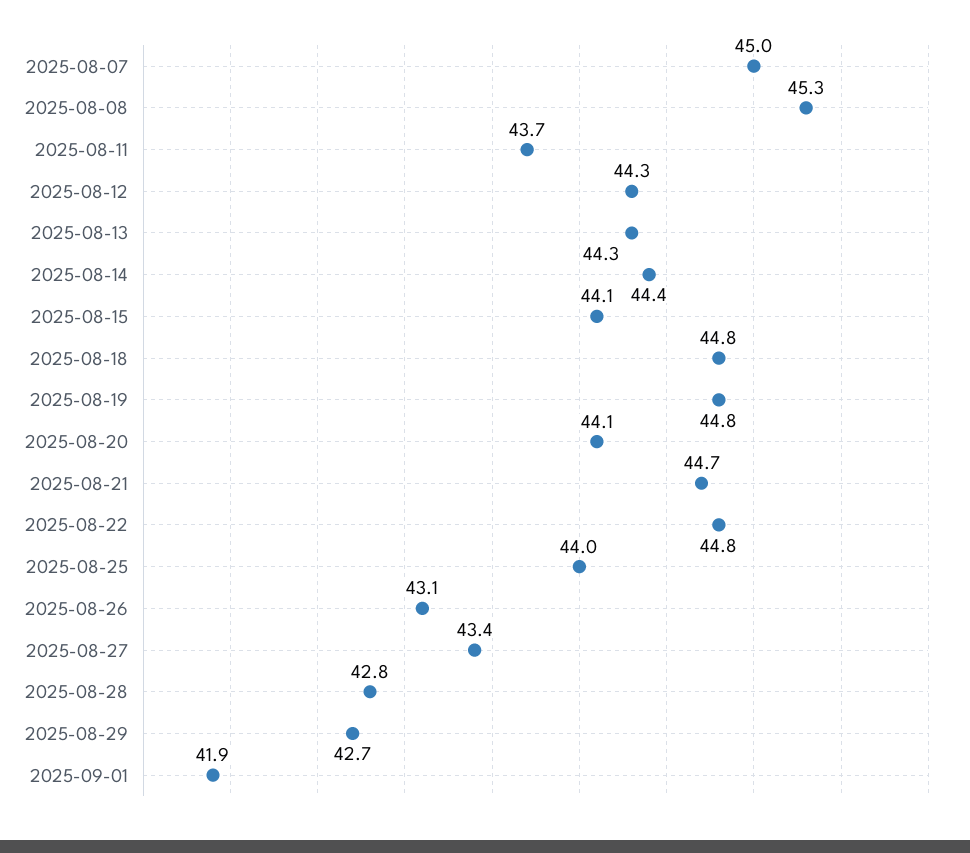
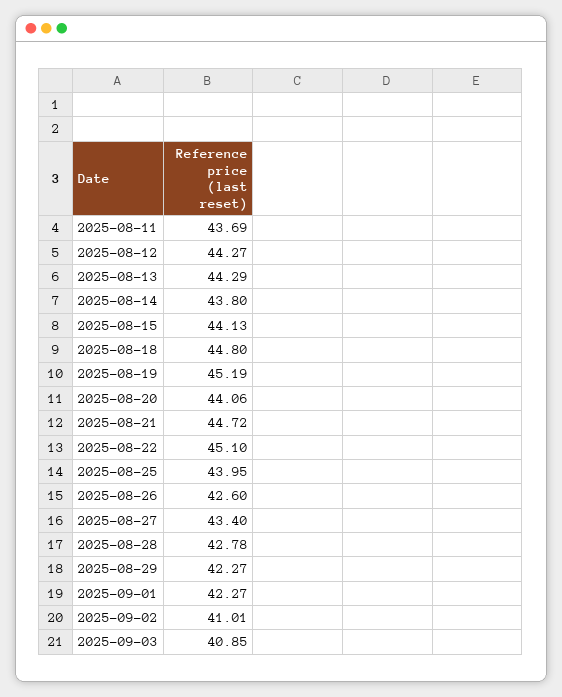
2025-08-07: 45 -> none
2025-08-08: 45.3 -> none
2025-08-14: 44.4 -> 43.8
2025-08-19: 44.8 -> 45.19
2025-08-22: 44.8 -> 45.1
2025-08-26: 43.1 -> 42.6
2025-08-29: 42.7 -> 42.27
2025-09-01: 41.9 -> 42.27
2025-09-02: none -> 41.01
2025-09-03: none -> 40.85

